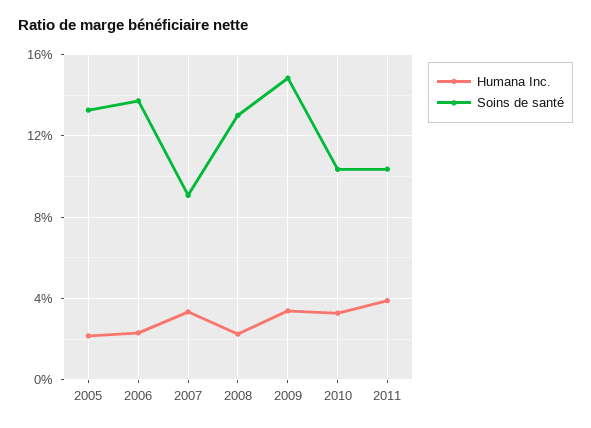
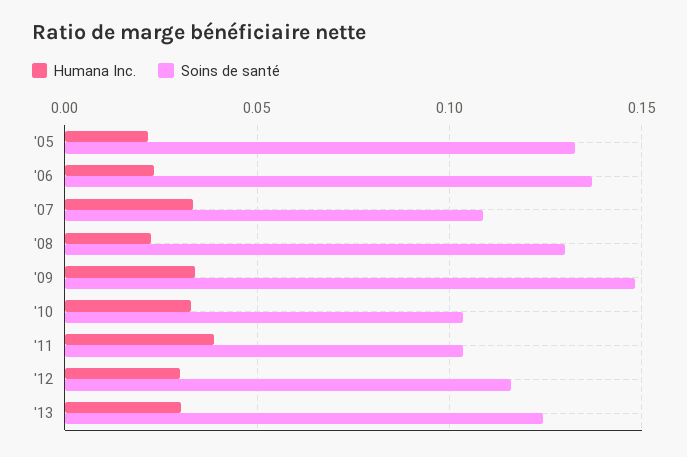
Soins de santé, 2007: 0.09 -> 0.11
Humana Inc., '12: none -> 0.03
Soins de santé, '12: none -> 0.115
Humana Inc., '13: none -> 0.03
Soins de santé, '13: none -> 0.125

